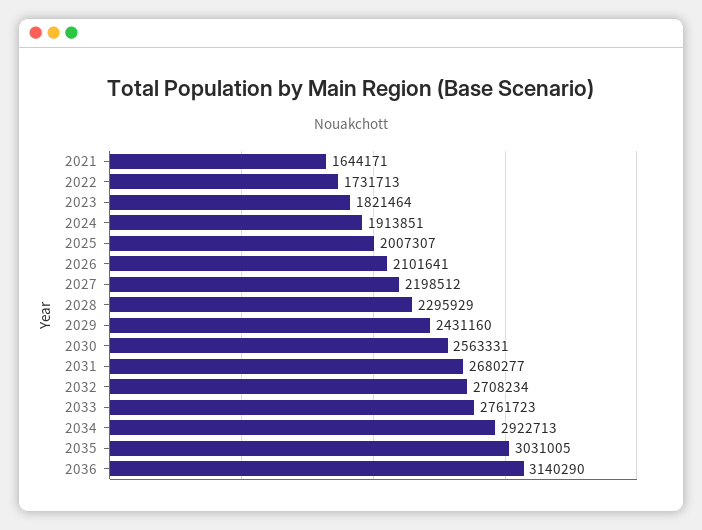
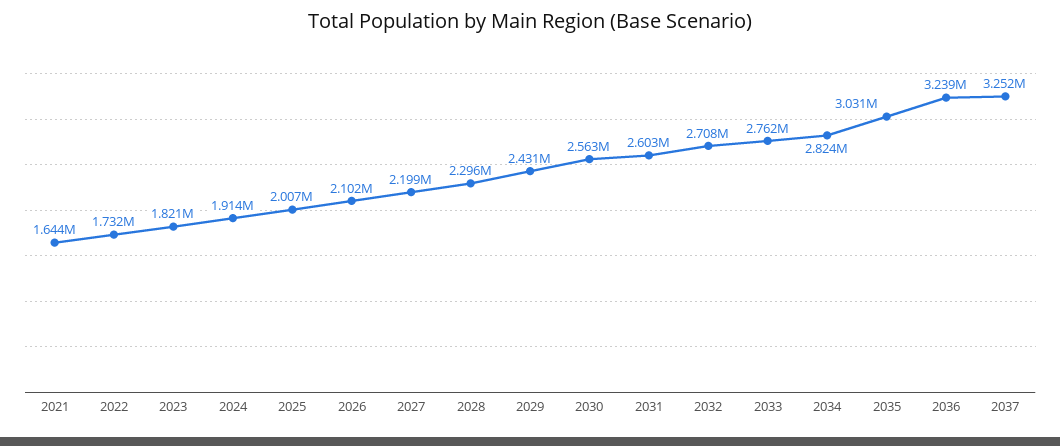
2031: 2680277 -> 2603000
2034: 2922713 -> 2824000
2036: 3140290 -> 3239000
2037: none -> 3252000

